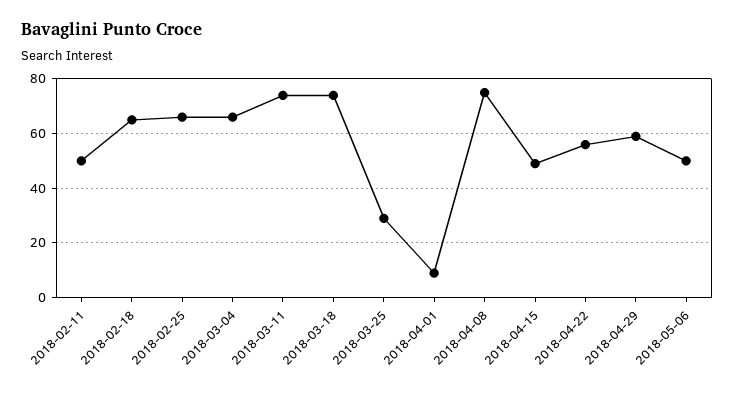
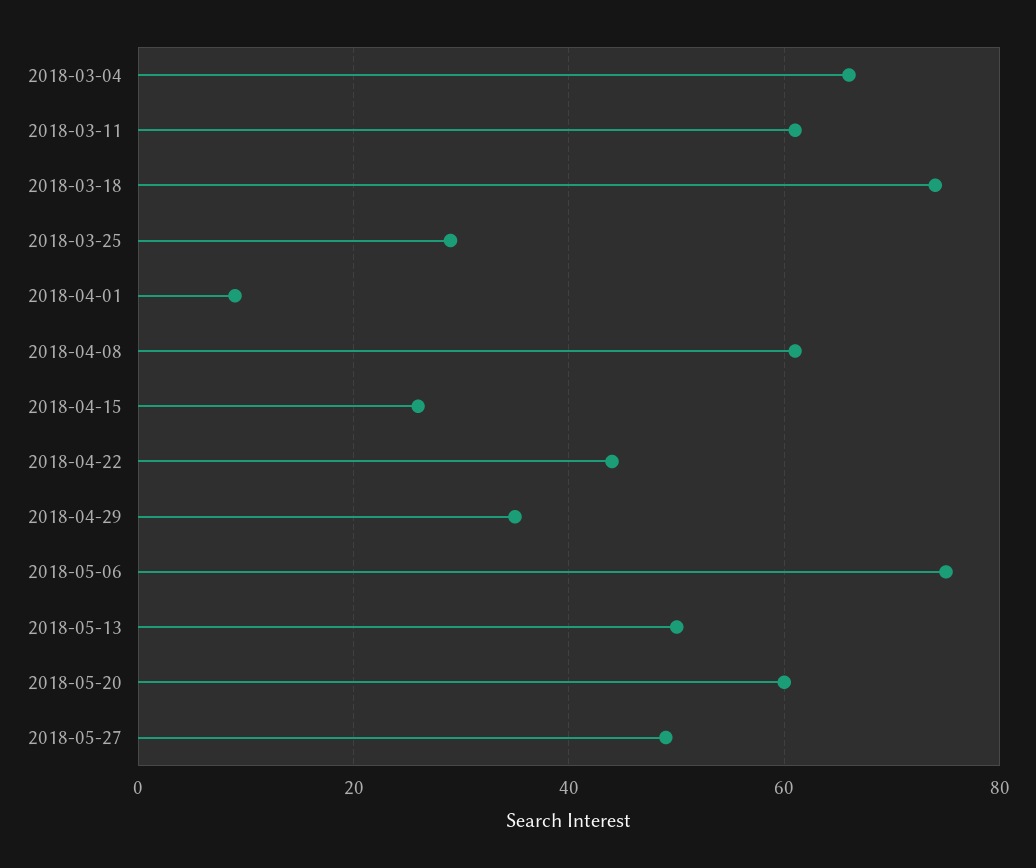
2018-02-11: 50 -> none
2018-02-18: 65 -> none
2018-02-25: 65 -> none
2018-03-11: 75 -> 60
2018-04-08: 75 -> 60
2018-04-15: 50 -> 25
2018-04-22: 55 -> 45
2018-04-29: 60 -> 35
2018-05-06: 50 -> 75
2018-05-13: none -> 50
2018-05-20: none -> 60
2018-05-27: none -> 50

